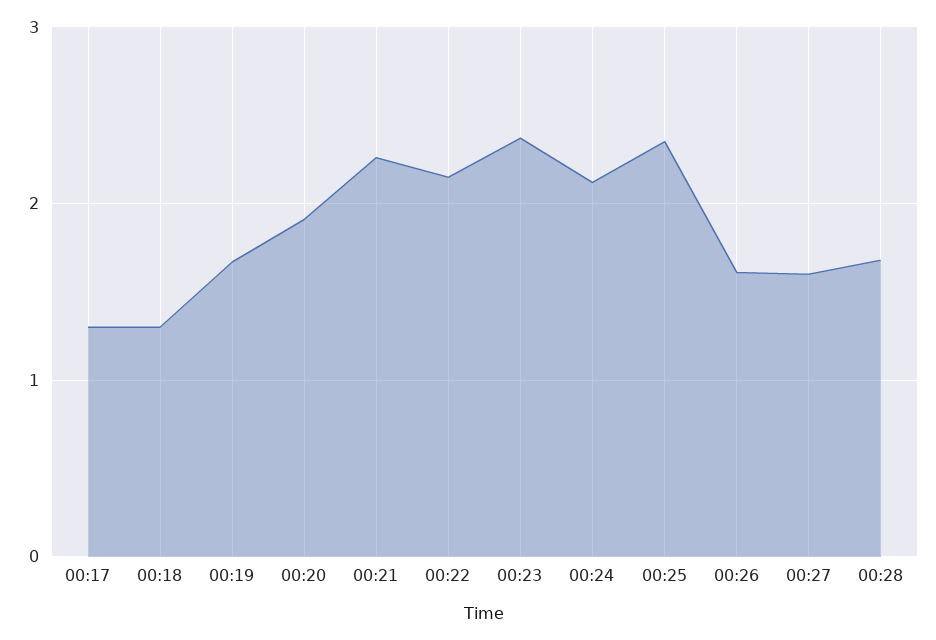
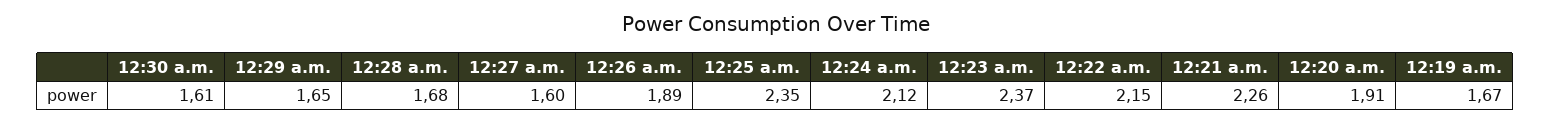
00:17: 1.3 -> none
00:18: 1.3 -> none
00:26: 1.6 -> 1.89
12:30 a.m.: none -> 1.61
12:29 a.m.: none -> 1.65

